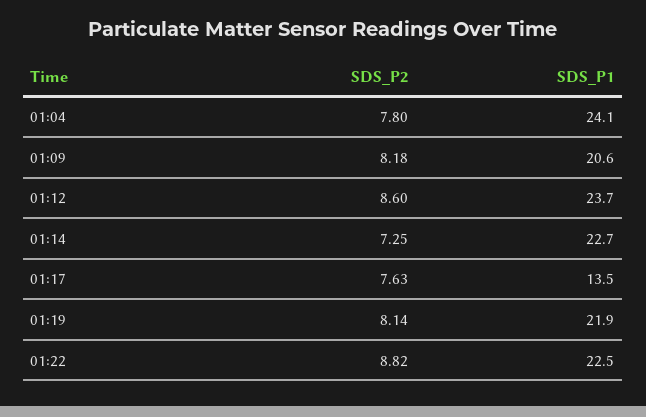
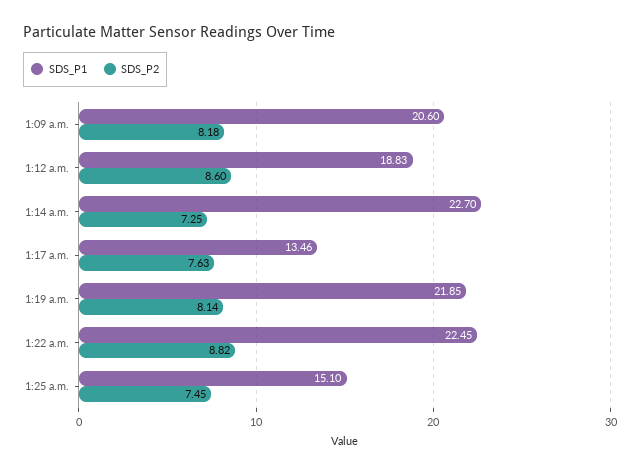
SDS_P2, 01:04: 7.8 -> none
SDS_P1, 01:04: 24.1 -> none
SDS_P1, 01:12: 23.7 -> 18.83
SDS_P1, 1:25 a.m.: none -> 15.1
SDS_P2, 1:25 a.m.: none -> 7.45

